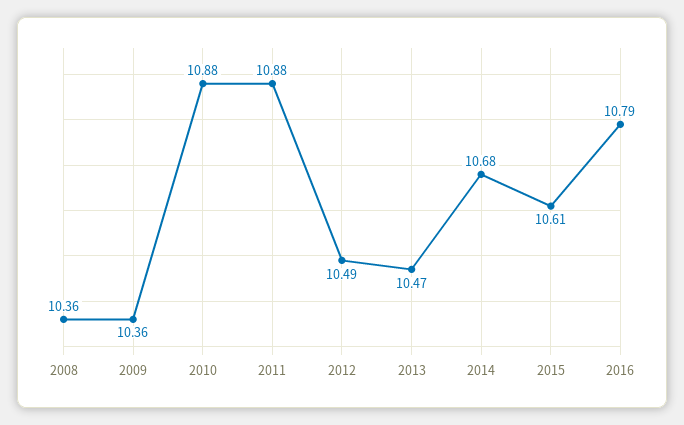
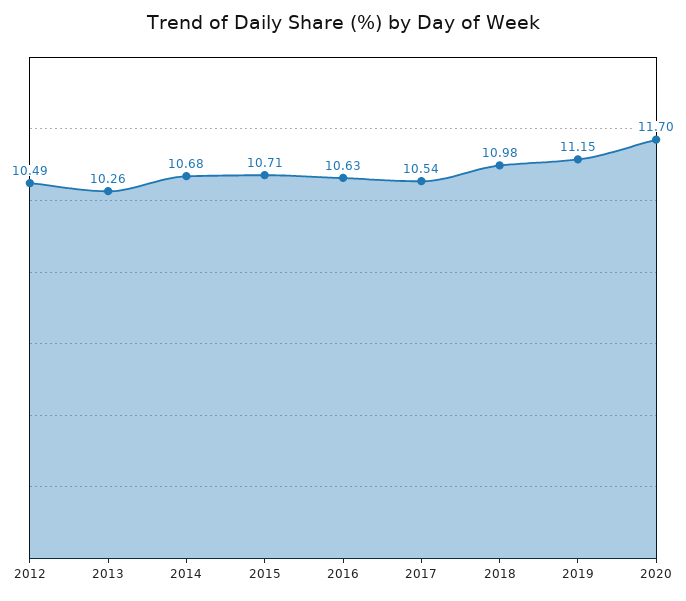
2008: 10.36 -> none
2009: 10.36 -> none
2010: 10.88 -> none
2011: 10.88 -> none
2013: 10.47 -> 10.26
2015: 10.61 -> 10.71
2016: 10.79 -> 10.63
2017: none -> 10.54
2018: none -> 10.98
2019: none -> 11.15
2020: none -> 11.7

